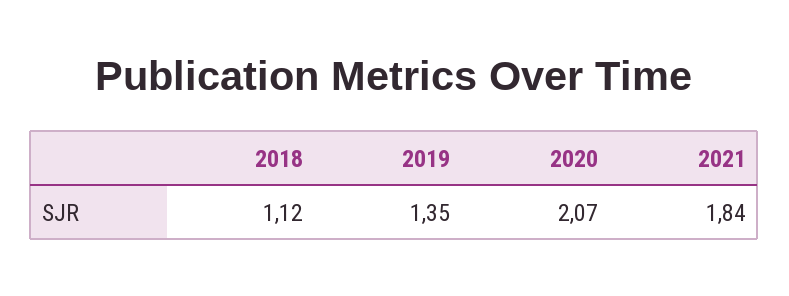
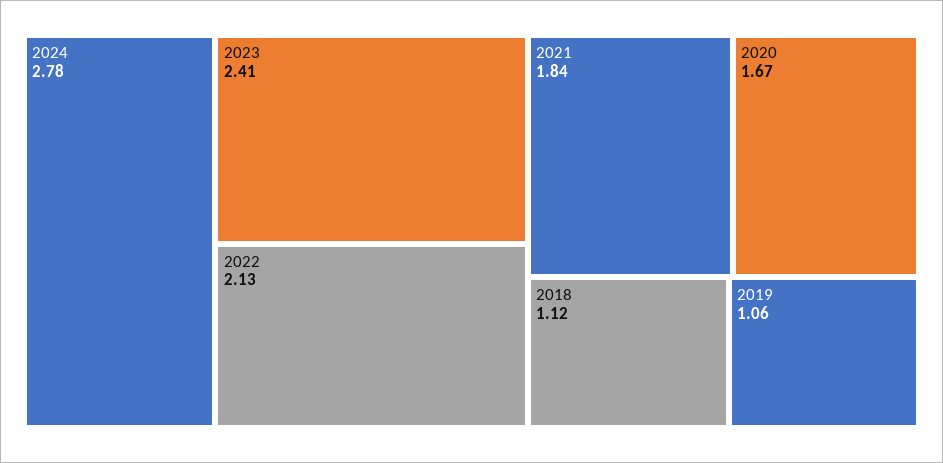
2019: 1.35 -> 1.06
2020: 2.07 -> 1.67
2024: none -> 2.78
2023: none -> 2.41
2022: none -> 2.13

